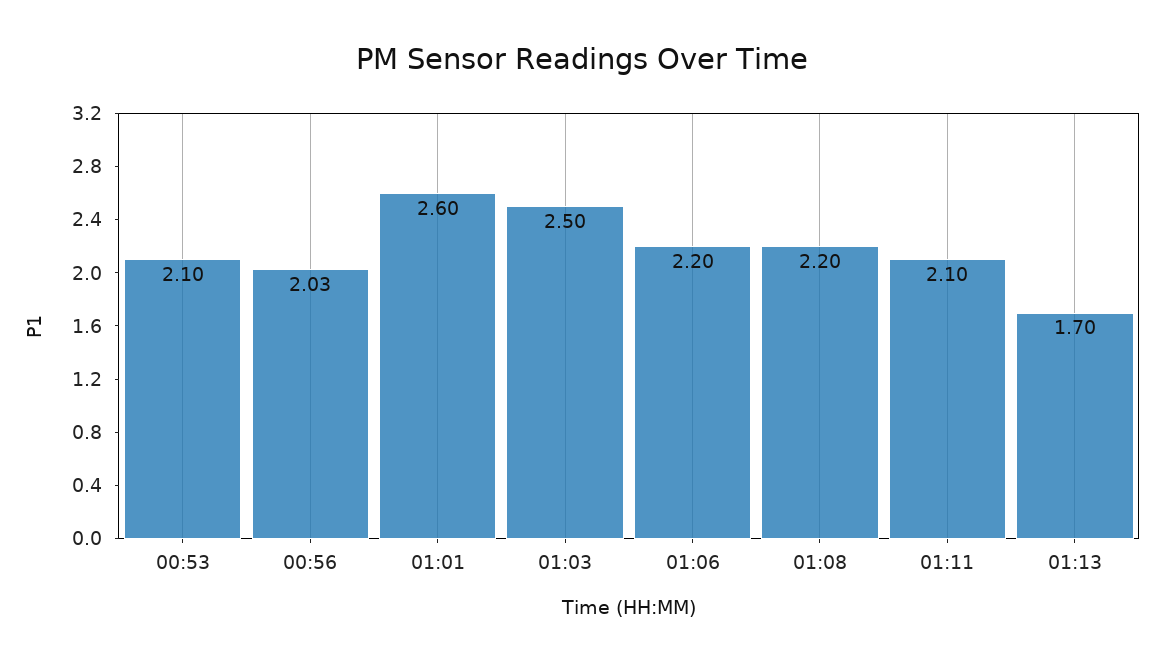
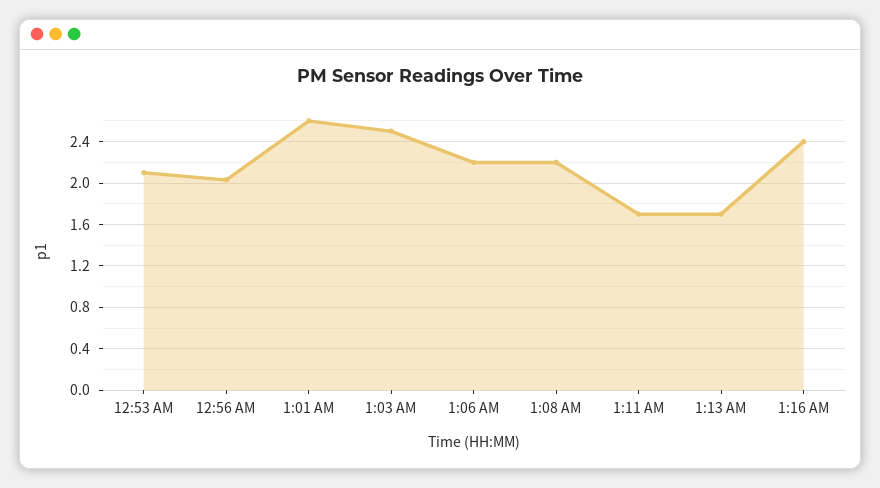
01:11: 2.1 -> 1.7
1:16 AM: none -> 2.4

